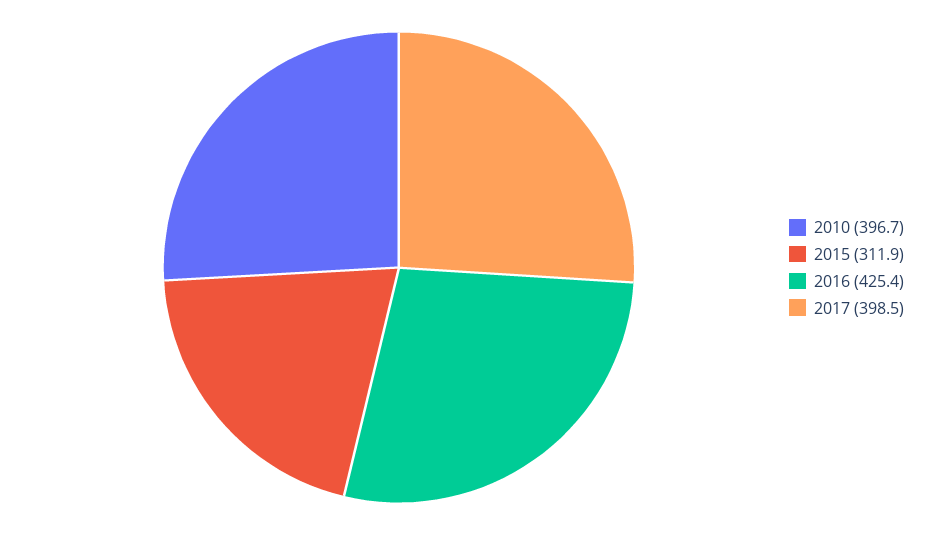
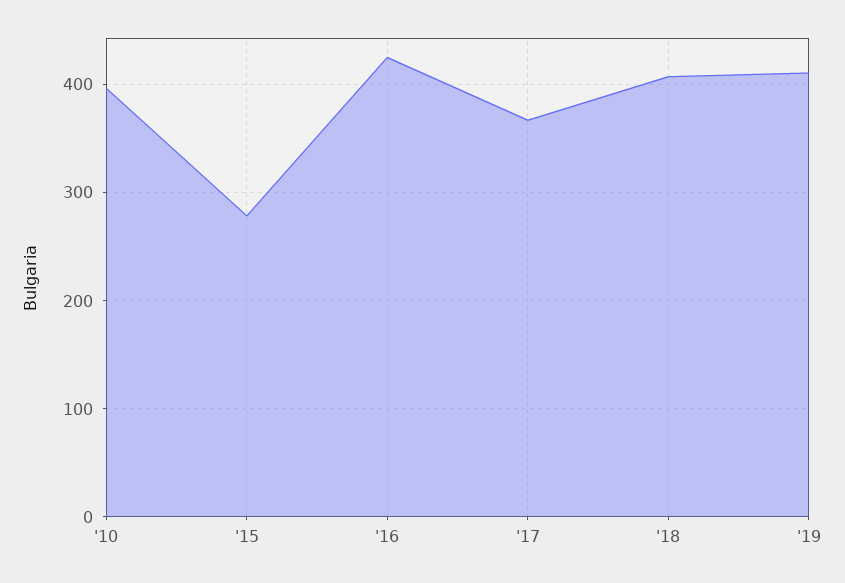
2015: 311.9 -> 280
2017: 398.5 -> 370
'18: none -> 410
'19: none -> 410

